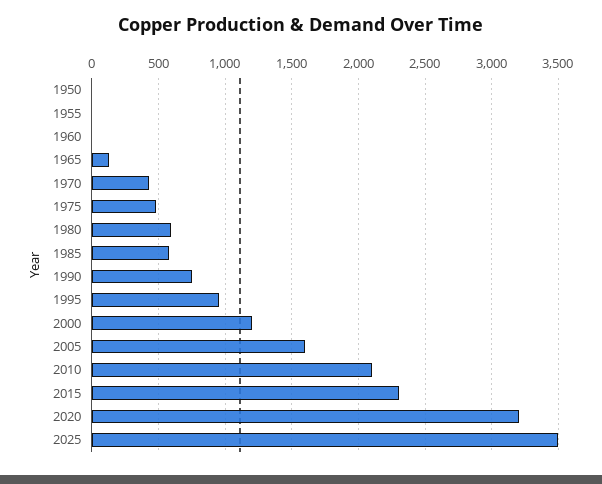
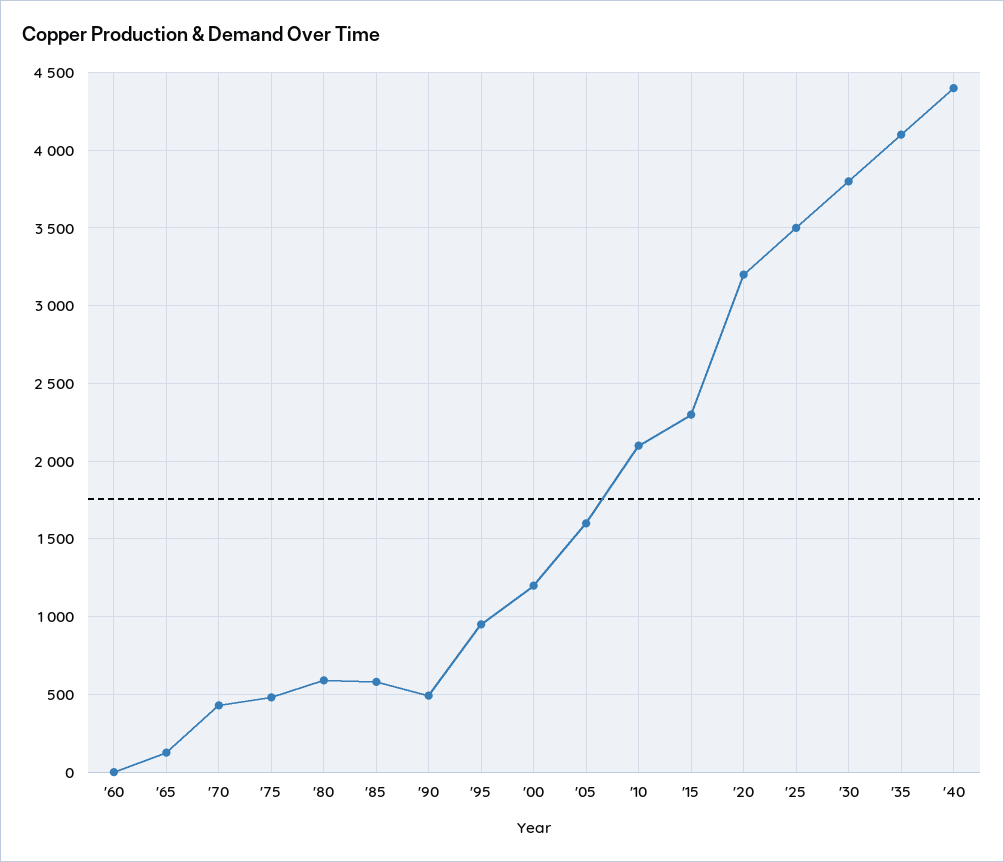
1950: 0 -> none
1955: 0 -> none
1990: 750 -> 500
'30: none -> 3800
'35: none -> 4100
'40: none -> 4400

